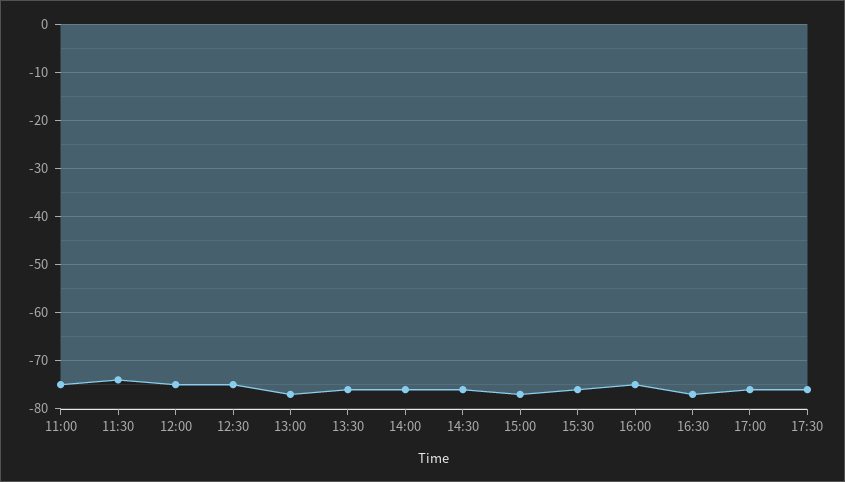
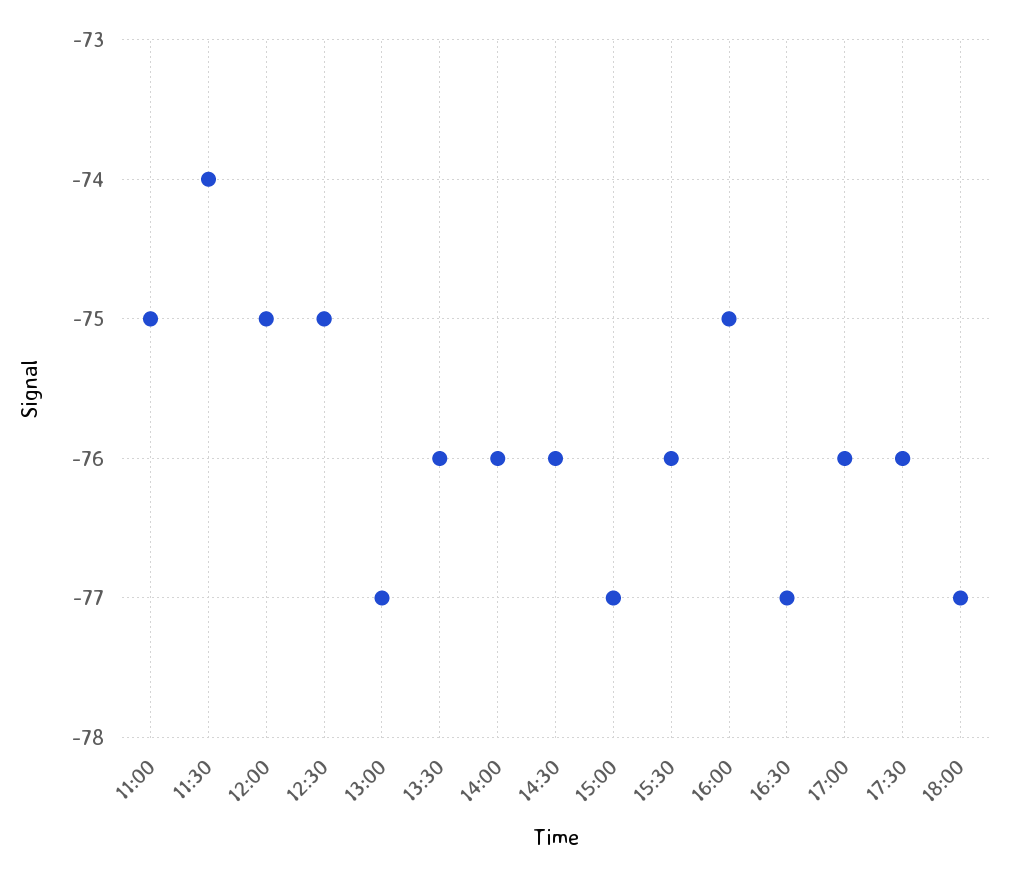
18:00: none -> -77

